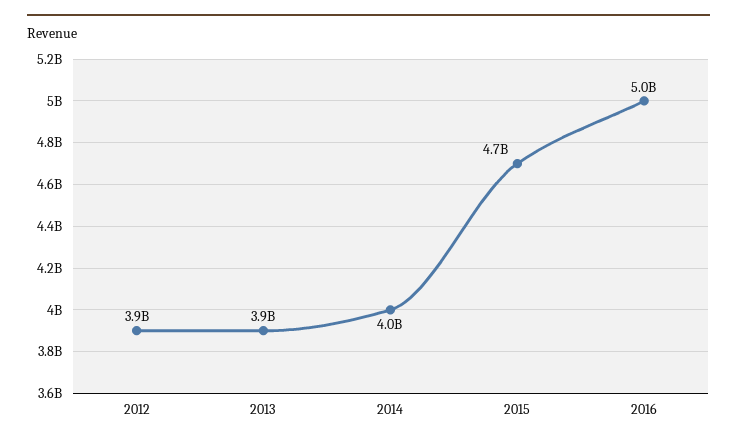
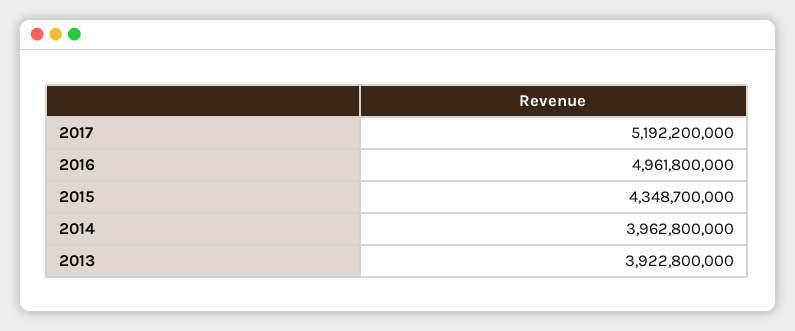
2012: 3900000000 -> none
2015: 4700000000 -> 4348700000
2017: none -> 5192200000

